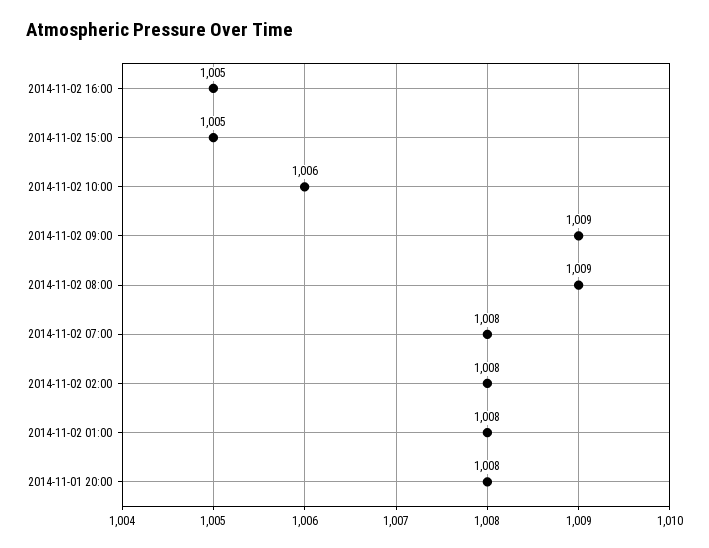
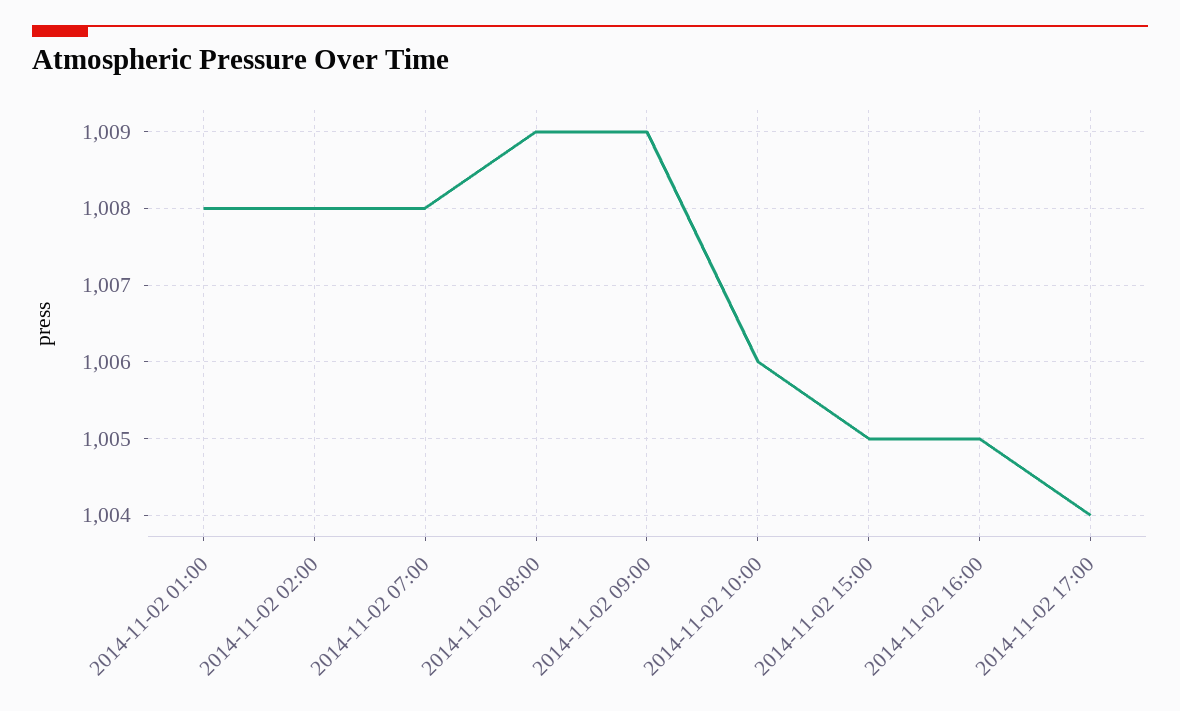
2014-11-01 20:00: 1008 -> none
2014-11-02 17:00: none -> 1004

